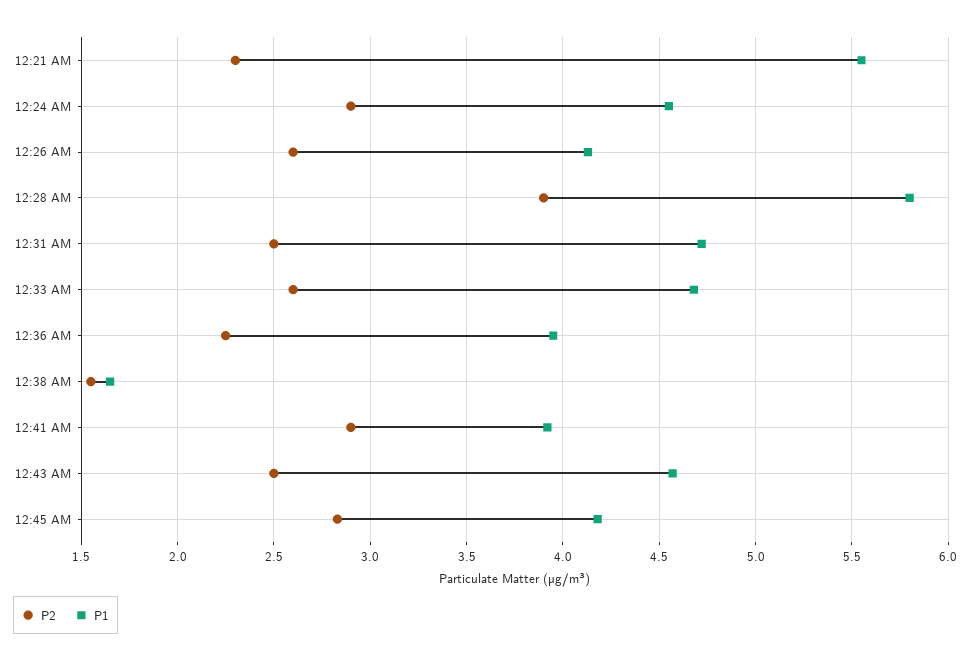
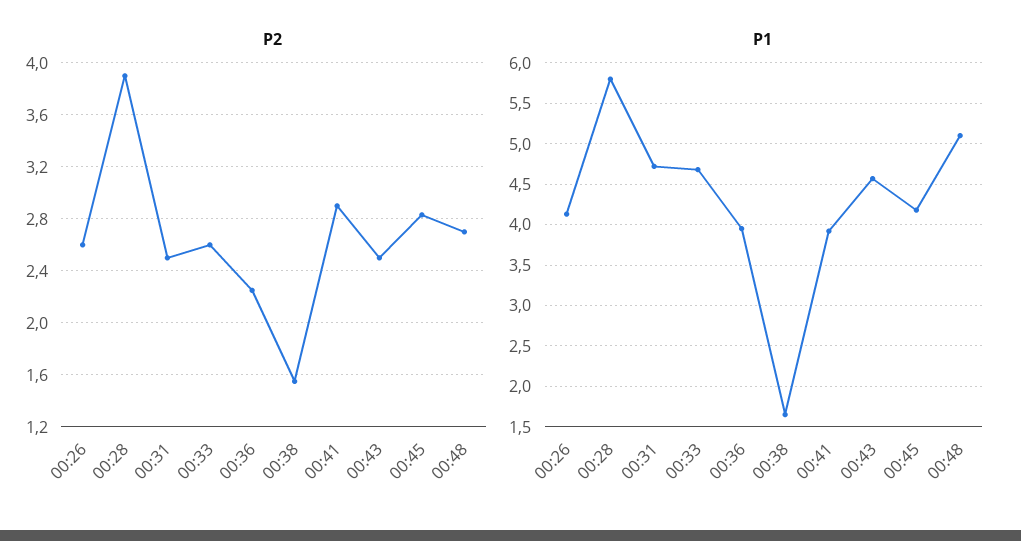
P2, 12:21 AM: 2.3 -> none
P1, 12:21 AM: 5.55 -> none
P2, 12:24 AM: 2.9 -> none
P1, 12:24 AM: 4.55 -> none
P2, 00:48: none -> 2.7
P1, 00:48: none -> 5.1

